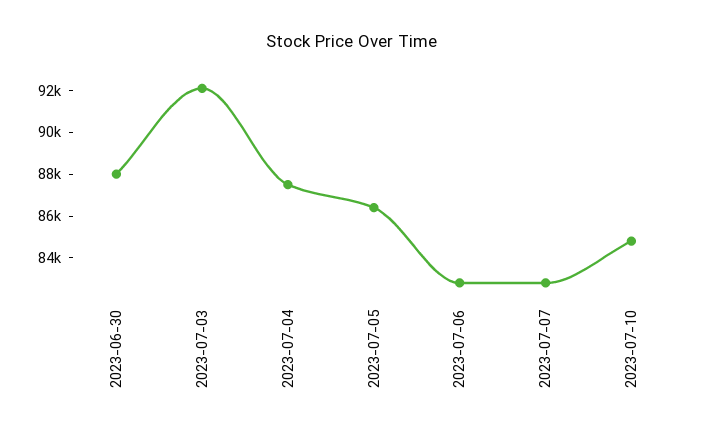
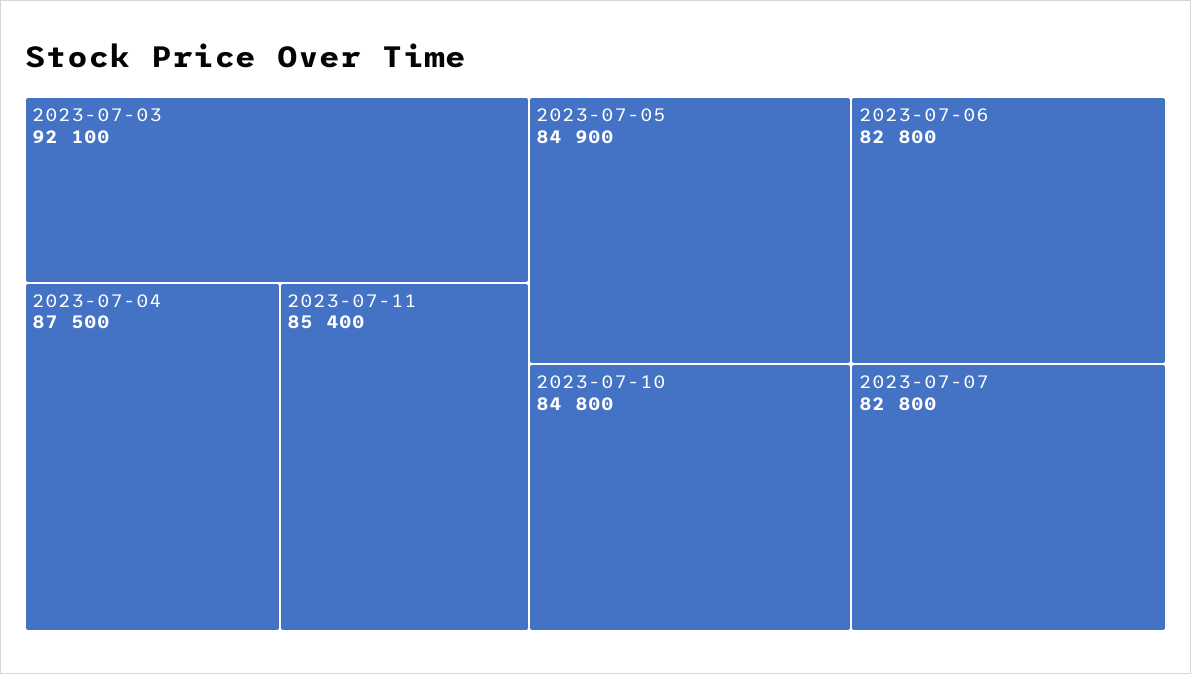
2023-06-30: 88000 -> none
2023-07-05: 86500 -> 84900
2023-07-11: none -> 85400

